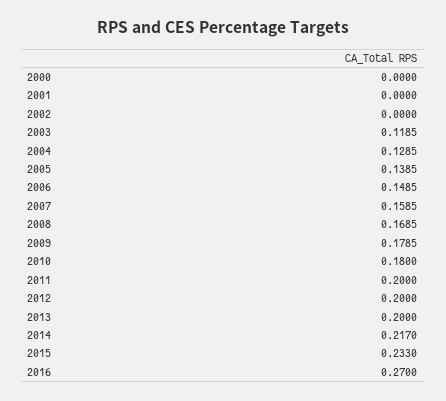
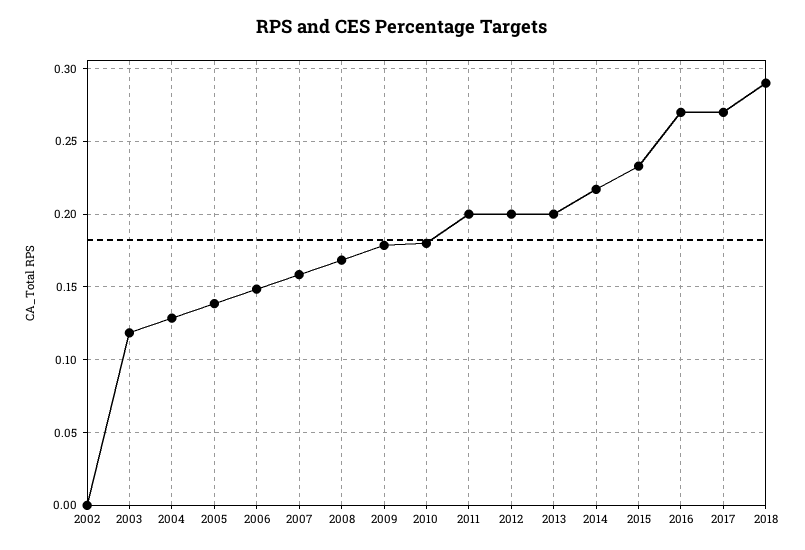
2000: 0 -> none
2001: 0 -> none
2017: none -> 0.27
2018: none -> 0.29

